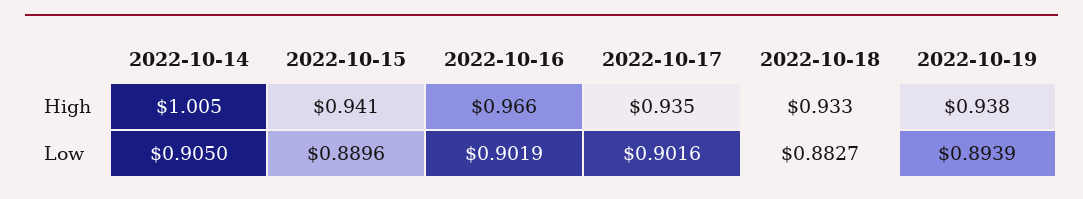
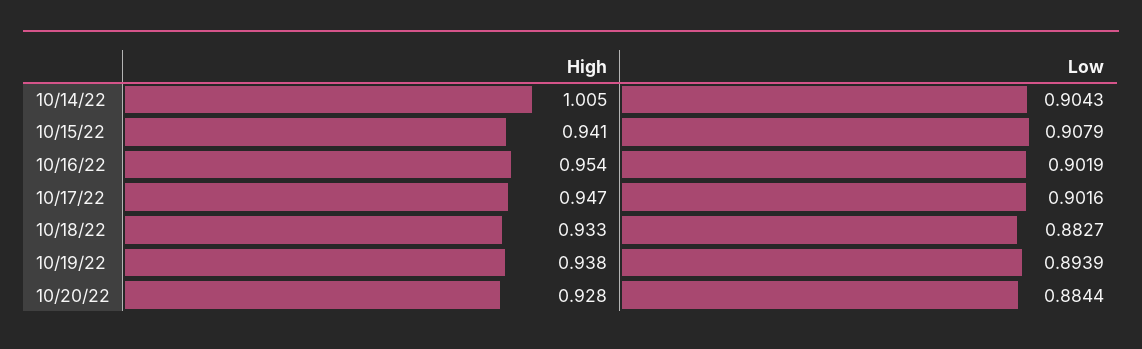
2022-10-16, High: 0.966 -> 0.954
2022-10-17, High: 0.935 -> 0.947
2022-10-14, Low: 0.905 -> 0.9043
2022-10-15, Low: 0.8896 -> 0.9079
10/20/22, High: none -> 0.928
10/20/22, Low: none -> 0.8844

